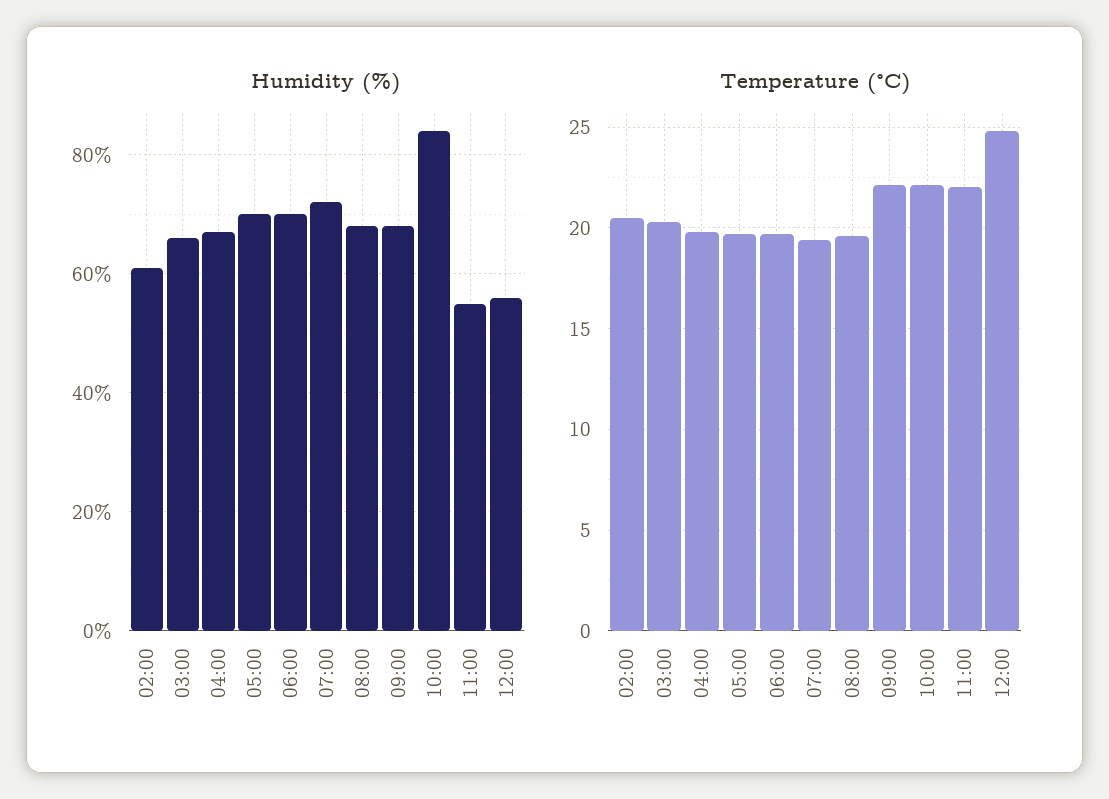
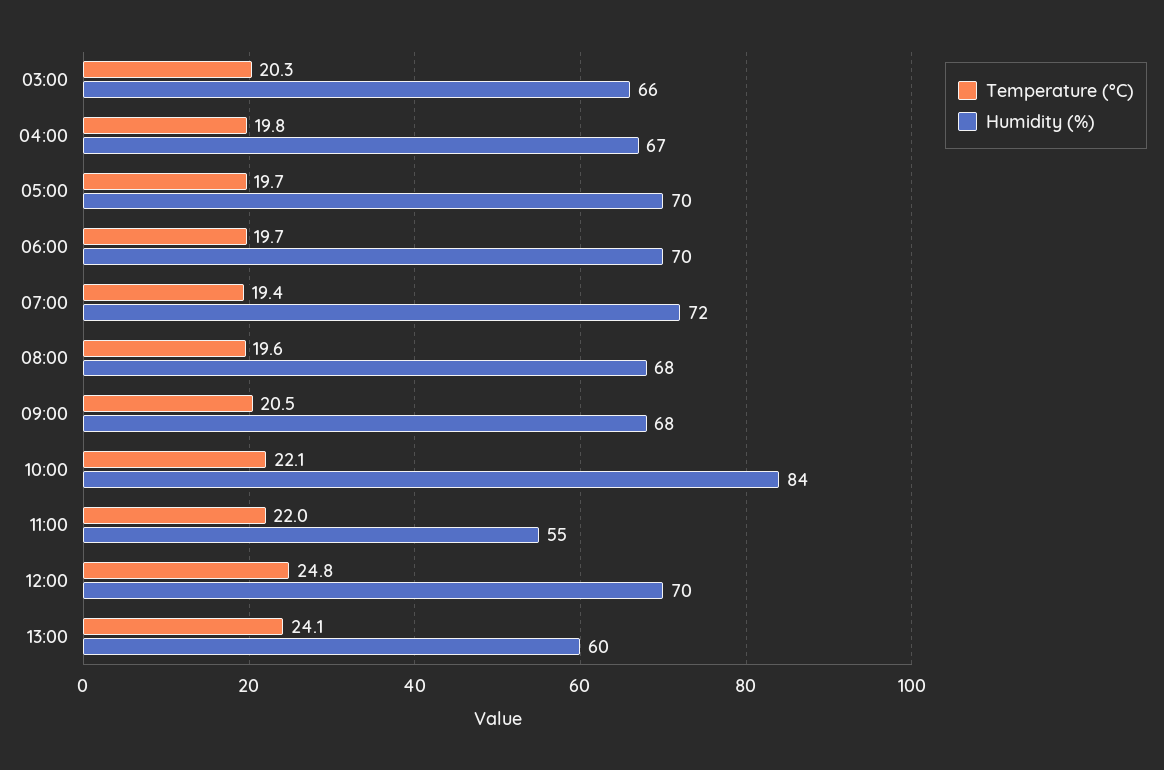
Humidity (%), 02:00: 60 -> none
Humidity (%), 12:00: 55 -> 70
Temperature (°C), 02:00: 20.5 -> none
Temperature (°C), 09:00: 22 -> 20.5
Temperature (°C), 13:00: none -> 24.1
Humidity (%), 13:00: none -> 60

